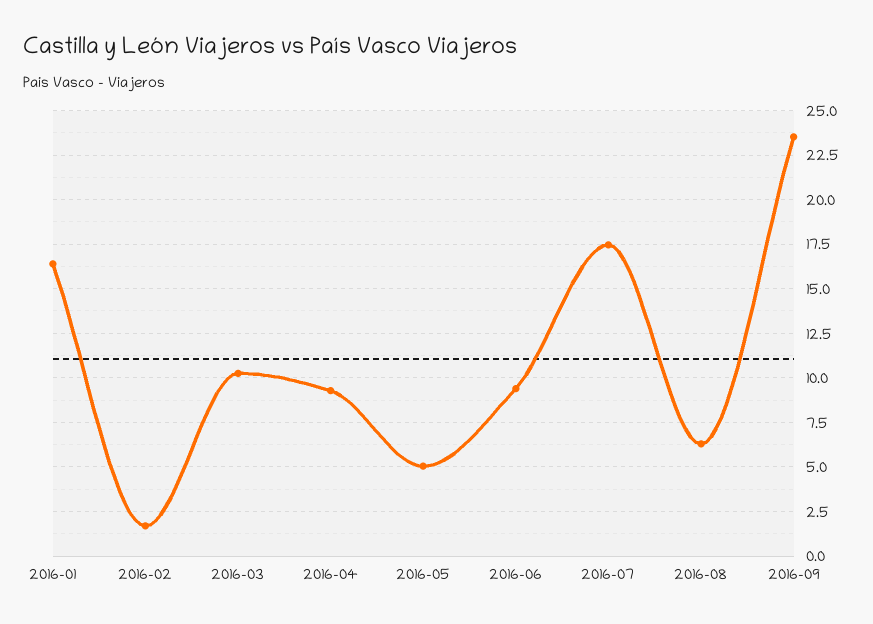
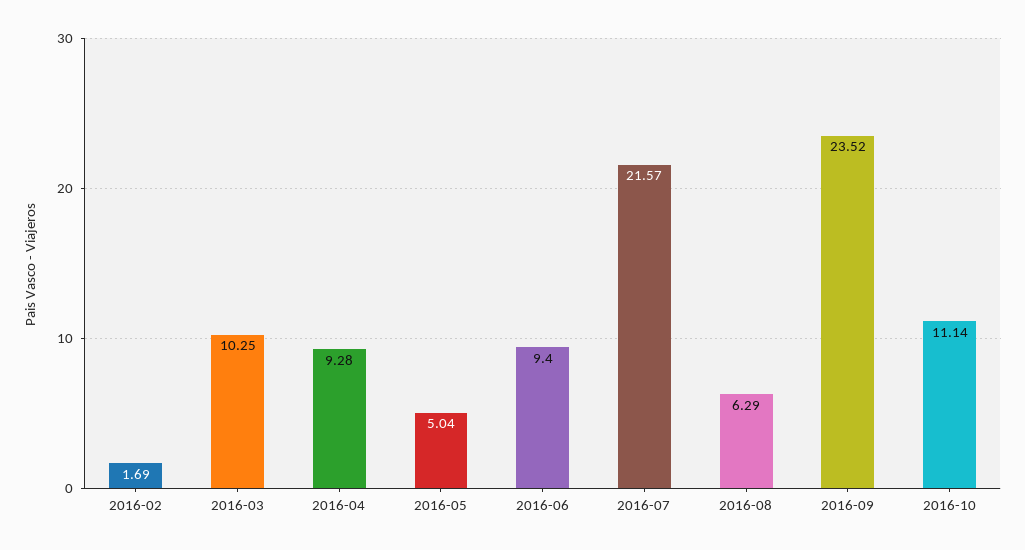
2016-01: 16.5 -> none
2016-07: 17.5 -> 21.57
2016-10: none -> 11.14

